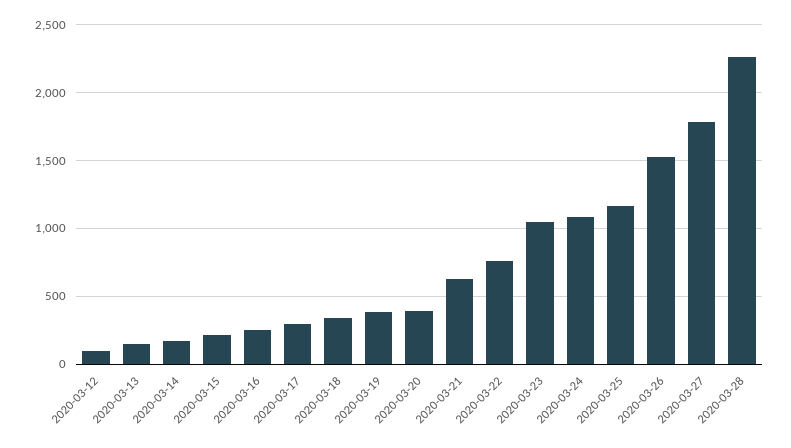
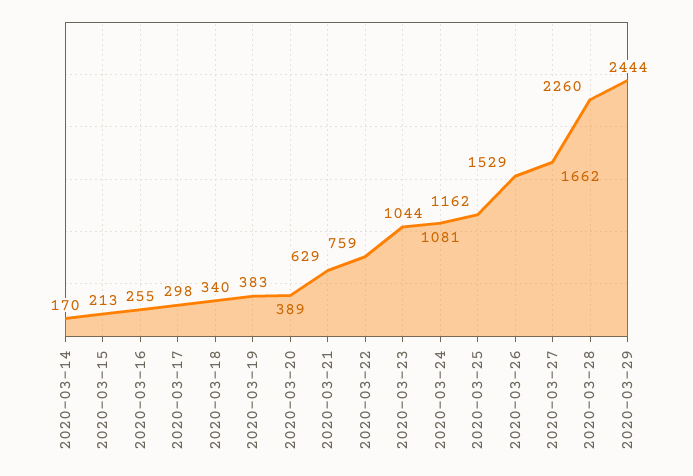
2020-03-12: 100 -> none
2020-03-13: 150 -> none
2020-03-27: 1800 -> 1662
2020-03-29: none -> 2444

